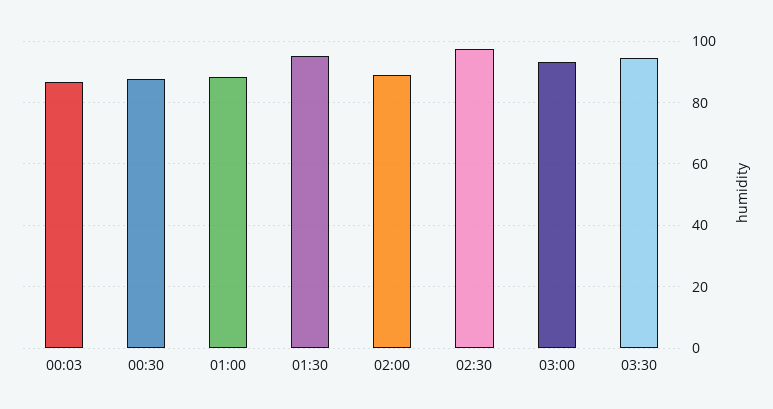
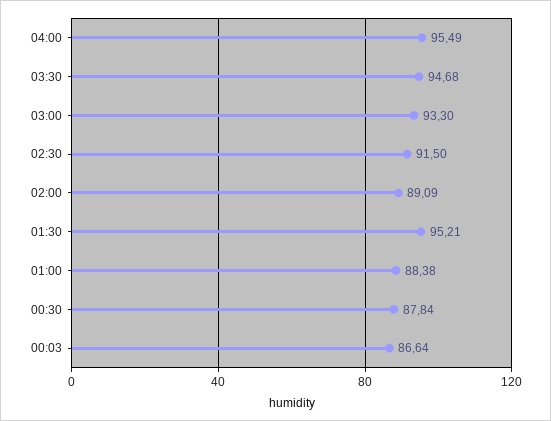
02:30: 98 -> 91.5
04:00: none -> 95.49

